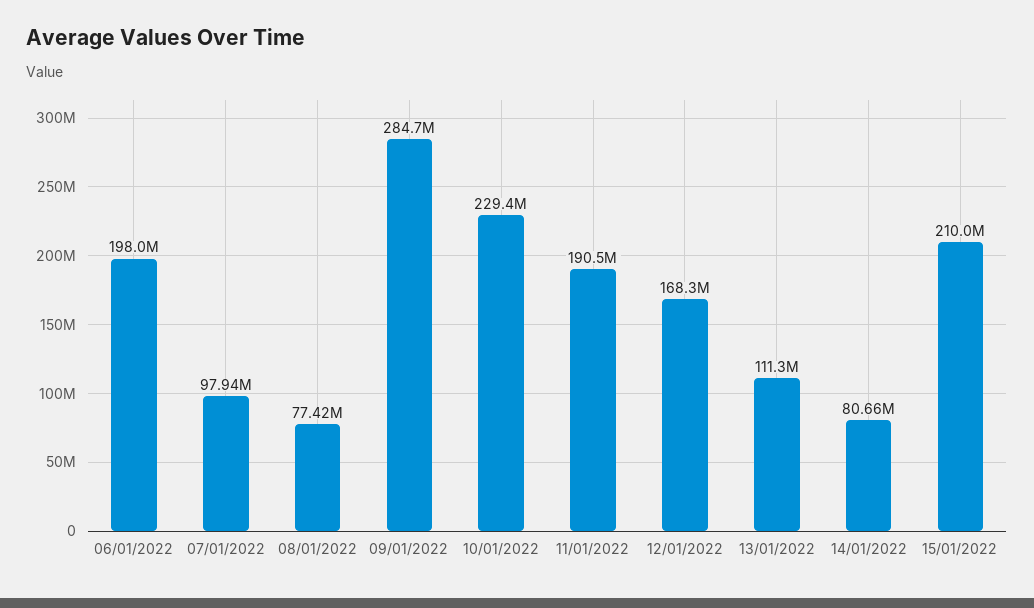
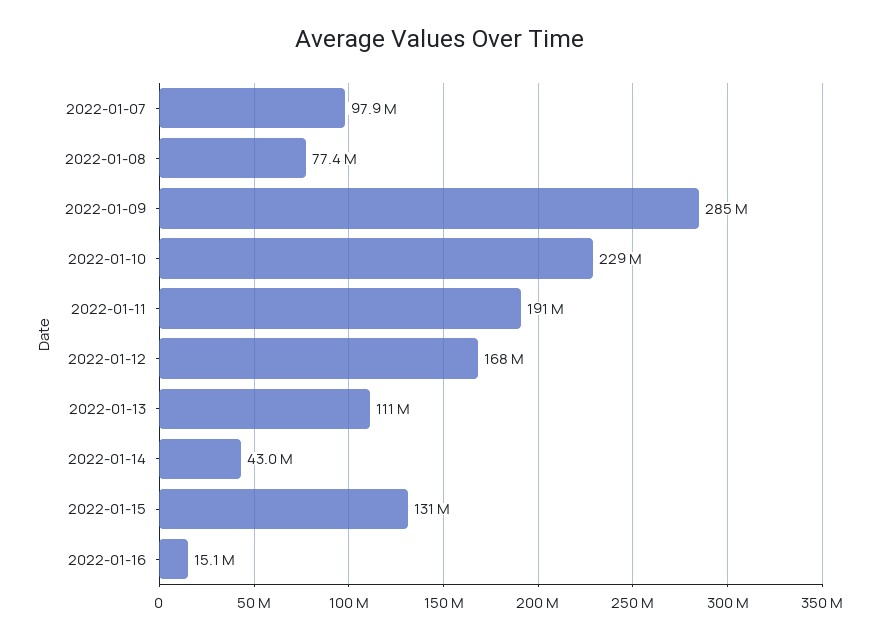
06/01/2022: 198000000 -> none
14/01/2022: 80660000 -> 43000000
15/01/2022: 210000000 -> 131000000
2022-01-16: none -> 15100000

